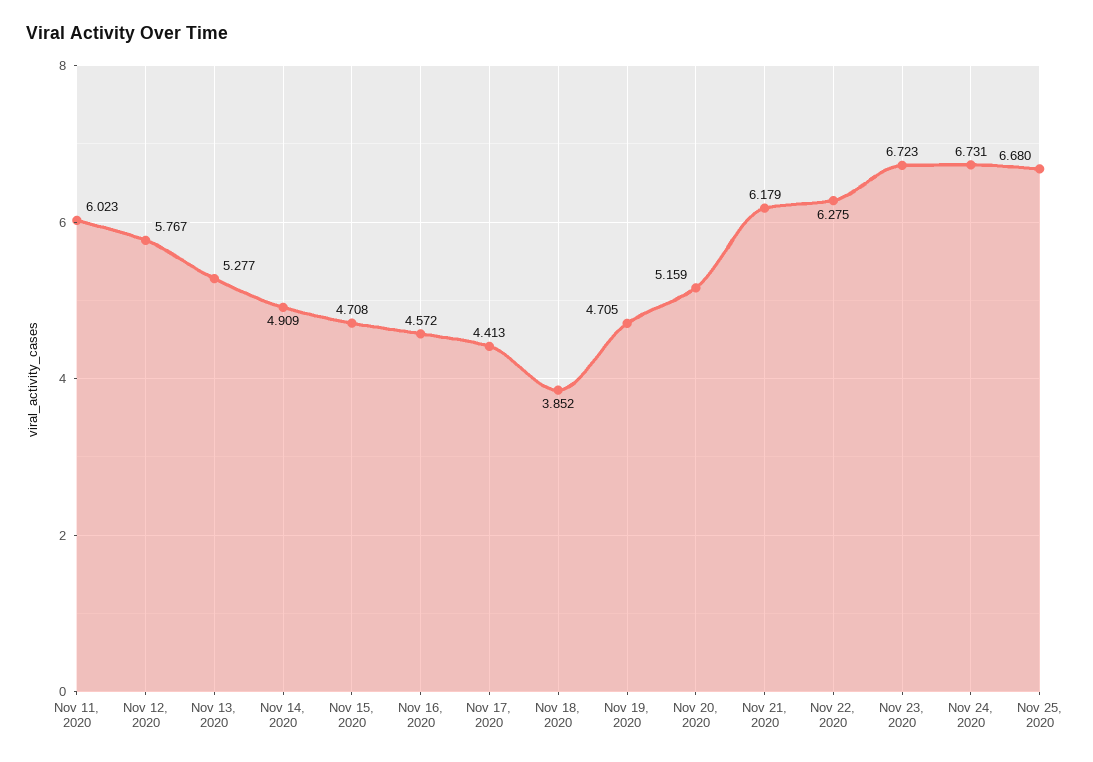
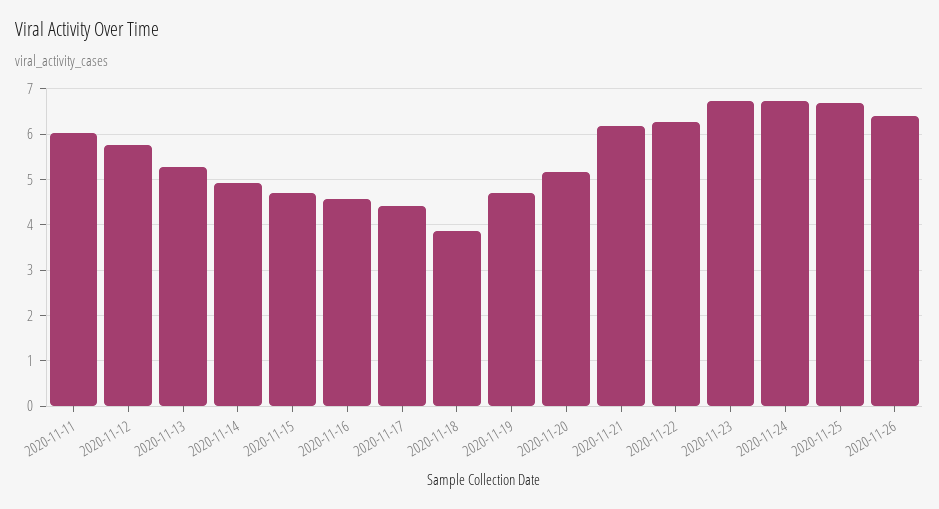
2020-11-26: none -> 6.4

